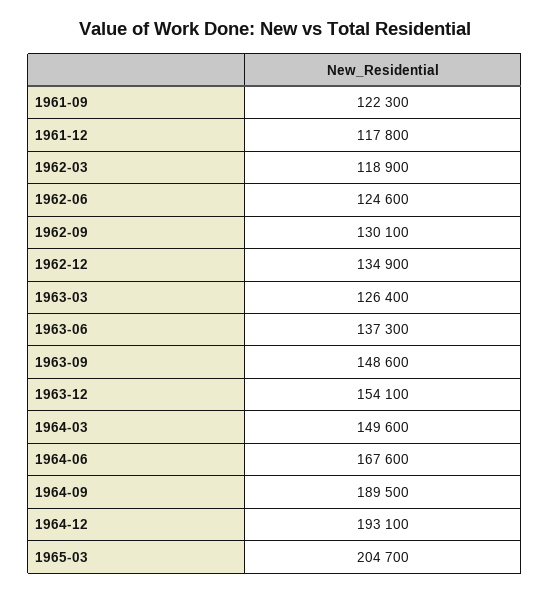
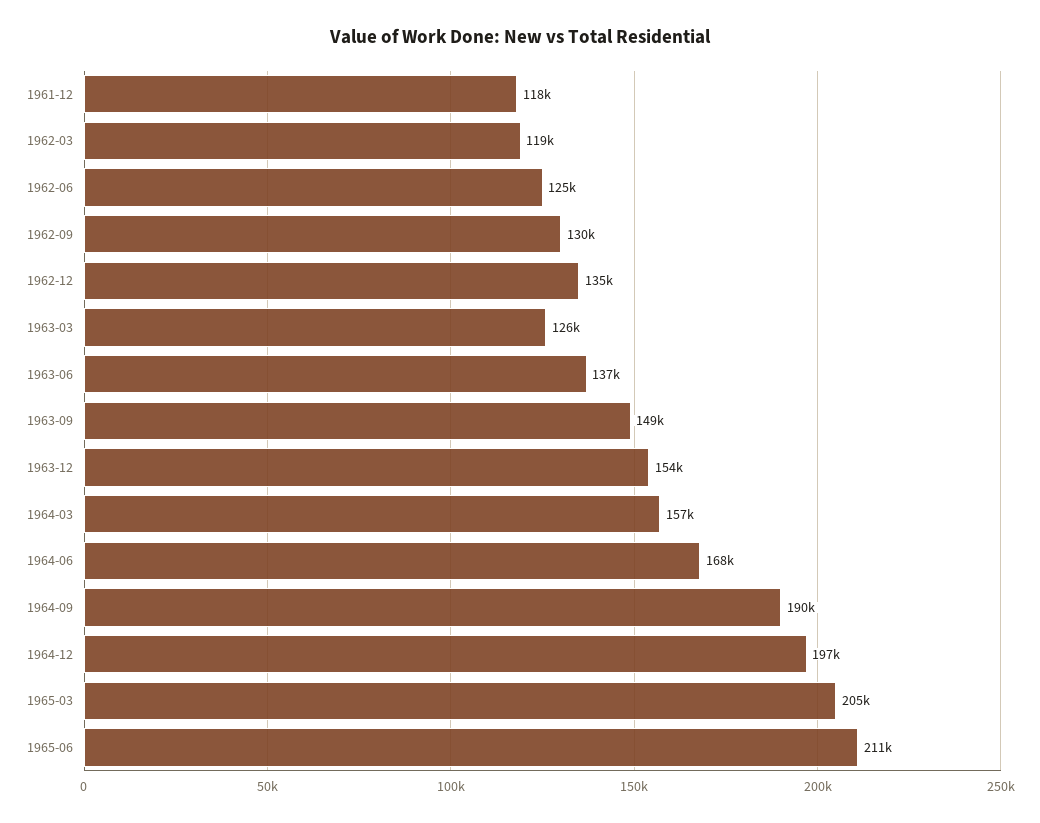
1961-09: 122300 -> none
1964-03: 149600 -> 157000
1964-12: 193100 -> 197000
1965-06: none -> 211000

